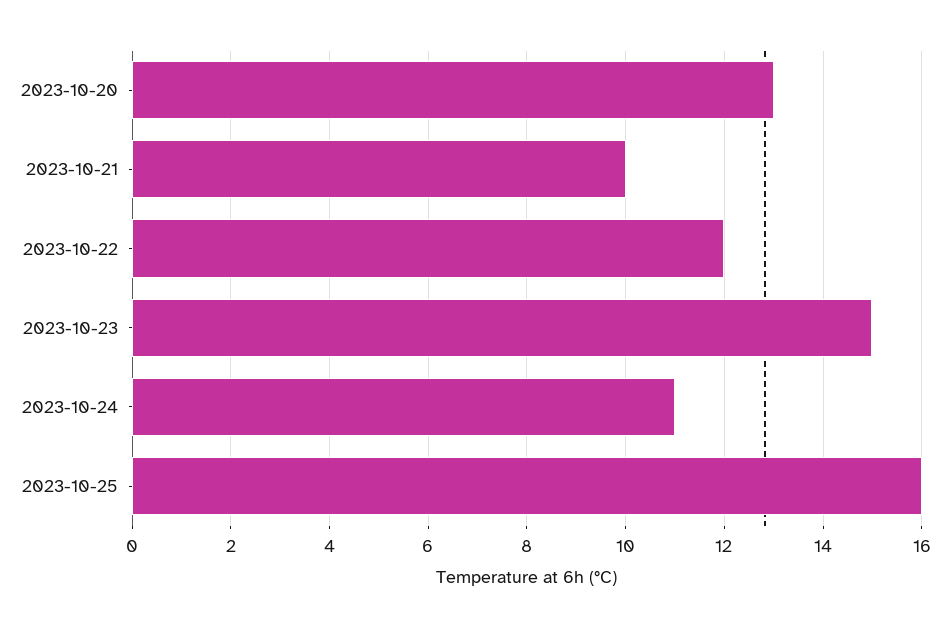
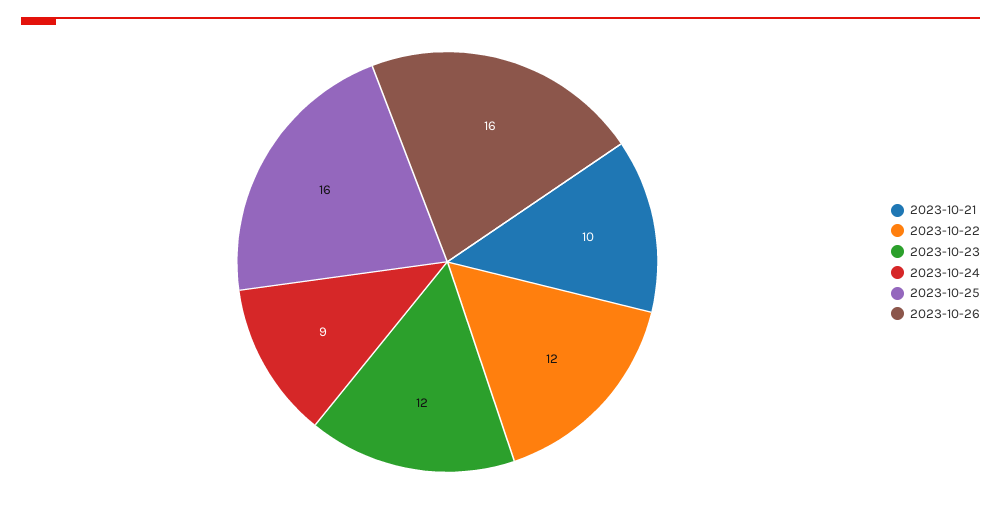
2023-10-20: 13 -> none
2023-10-23: 15 -> 12
2023-10-24: 11 -> 9
2023-10-26: none -> 16

